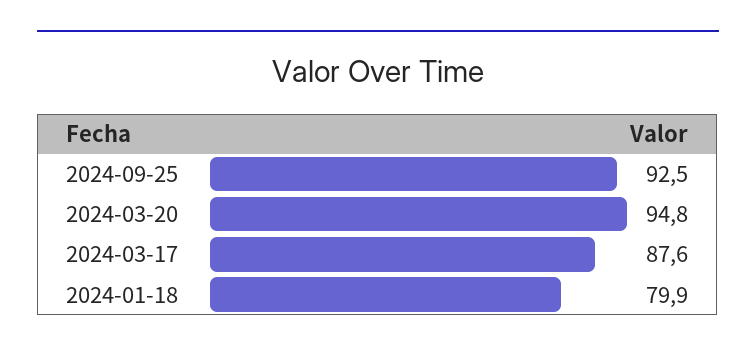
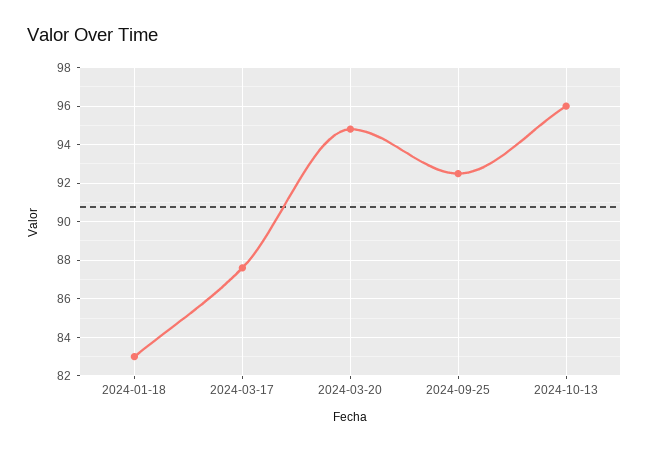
2024-01-18: 79.9 -> 83
2024-10-13: none -> 96

